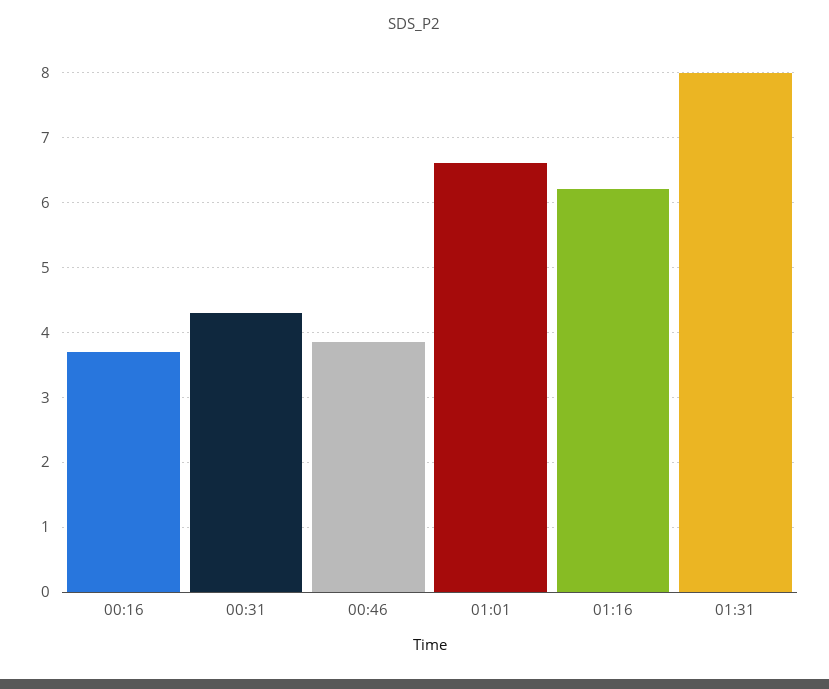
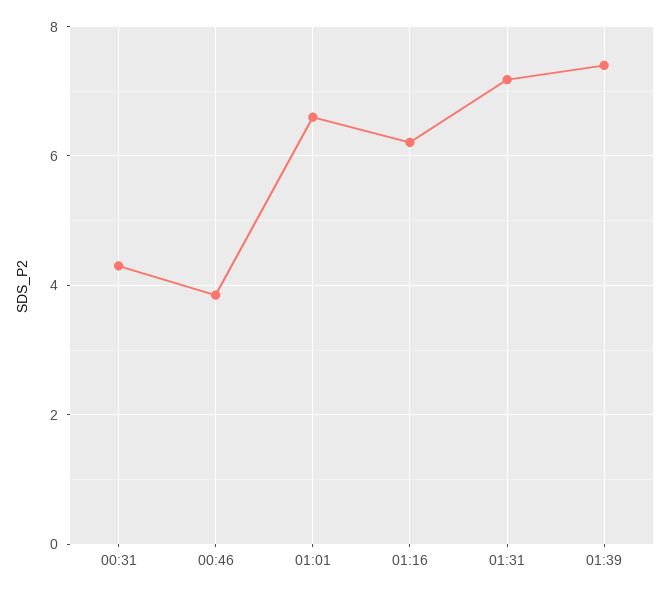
00:16: 3.7 -> none
01:31: 8 -> 7.2
01:39: none -> 7.4

